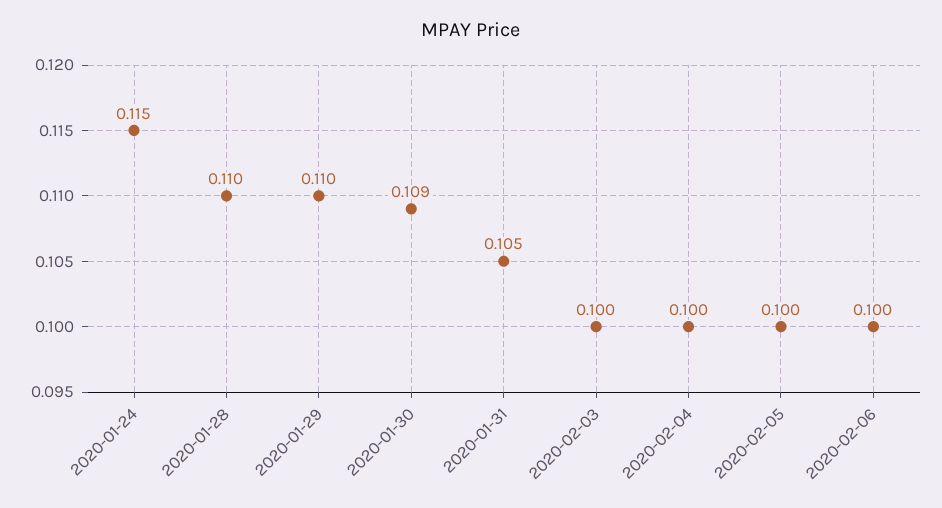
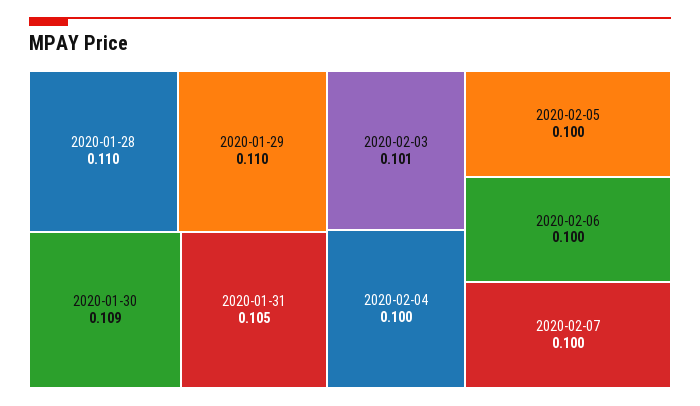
2020-01-24: 0.115 -> none
2020-02-03: 0.1 -> 0.101
2020-02-07: none -> 0.1

